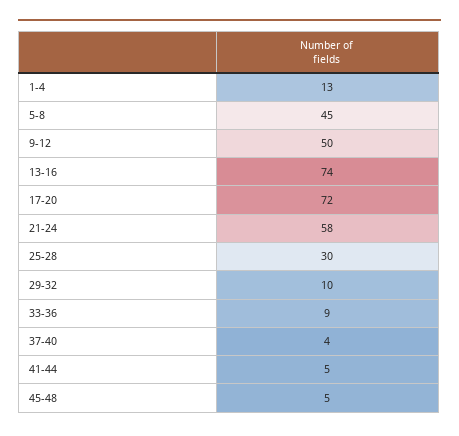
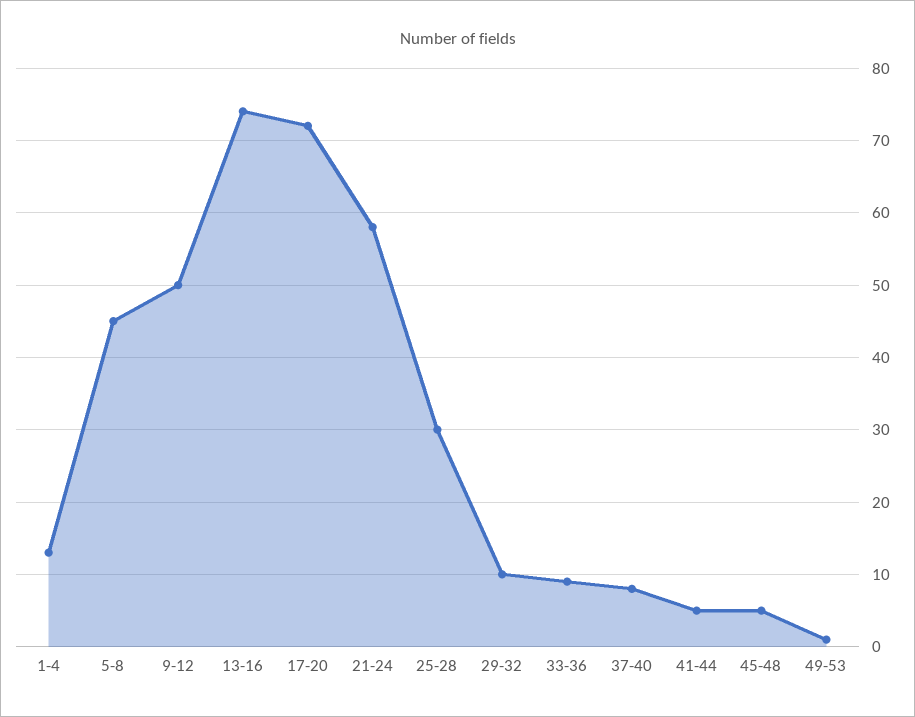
37-40: 4 -> 8
49-53: none -> 1

